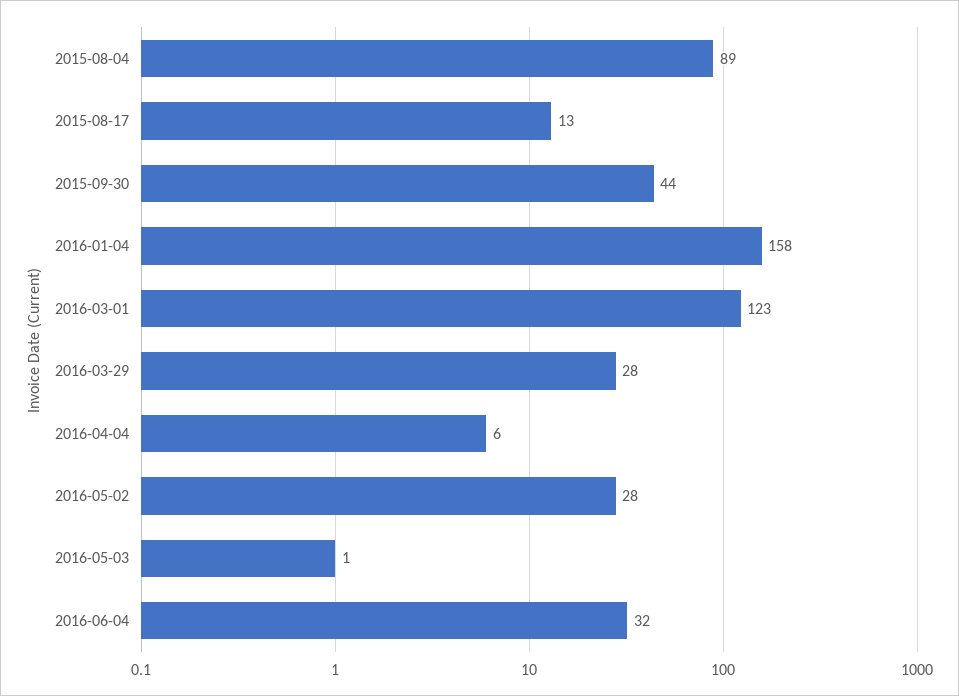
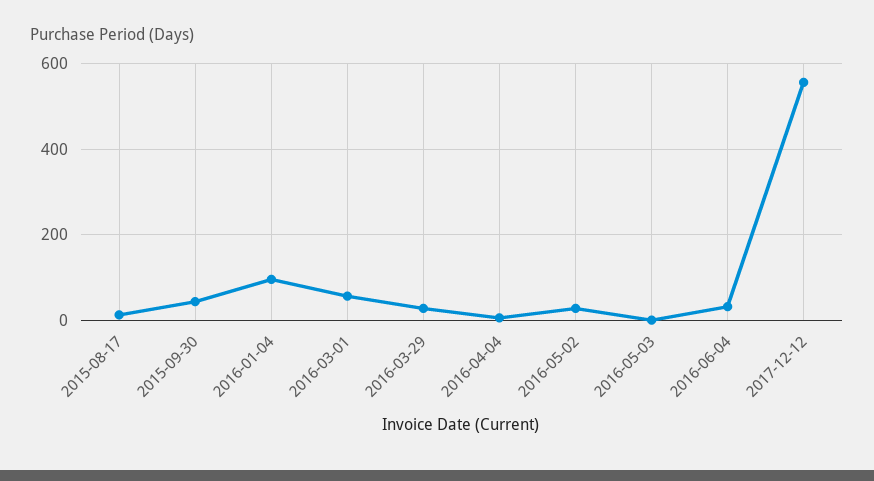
2015-08-04: 89 -> none
2016-01-04: 158 -> 100
2016-03-01: 123 -> 60
2017-12-12: none -> 560

